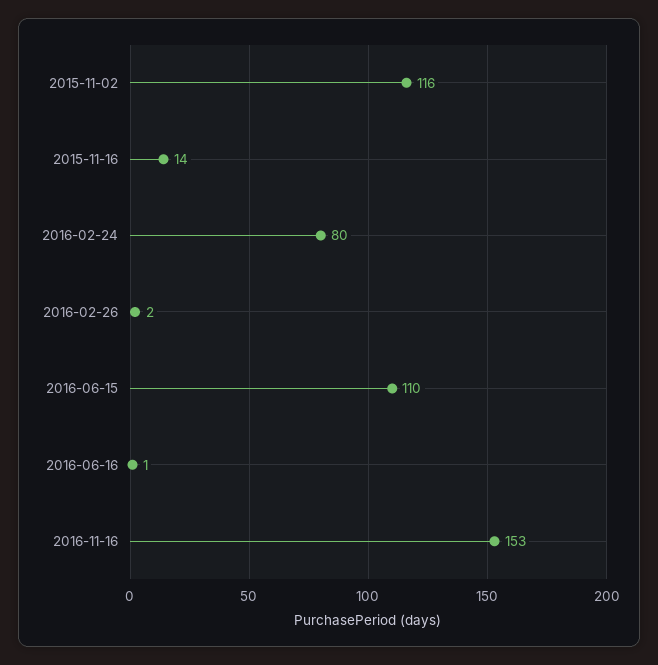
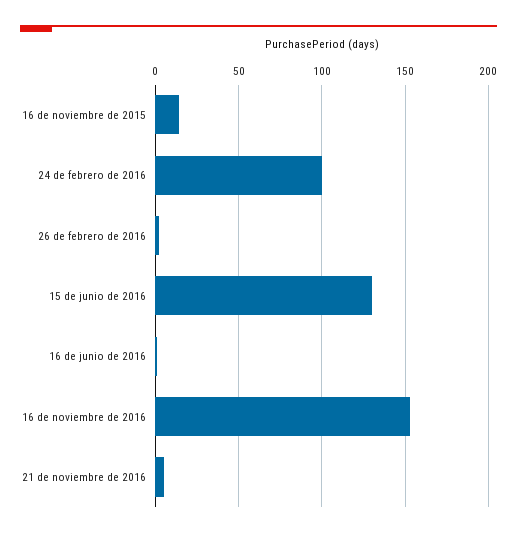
2015-11-02: 116 -> none
2016-02-24: 80 -> 100
2016-06-15: 110 -> 130
21 de noviembre de 2016: none -> 5

